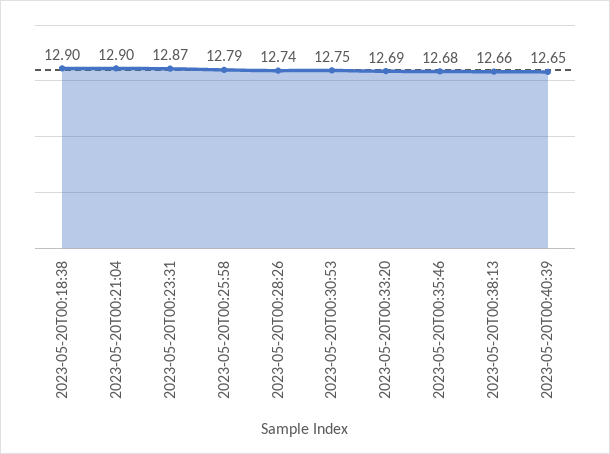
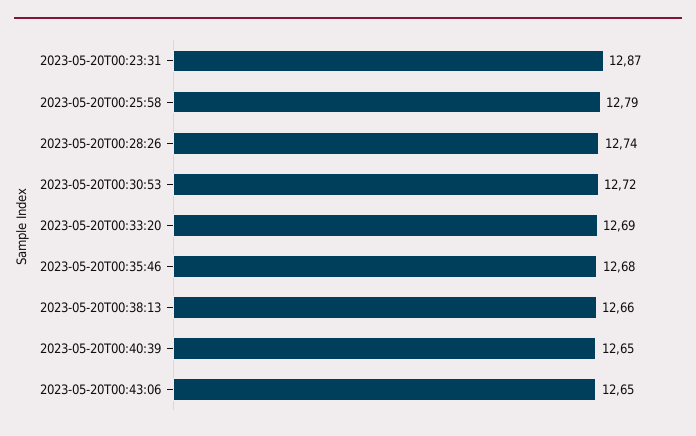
2023-05-20T00:18:38: 12.9 -> none
2023-05-20T00:21:04: 12.9 -> none
2023-05-20T00:30:53: 12.75 -> 12.72
2023-05-20T00:43:06: none -> 12.65

